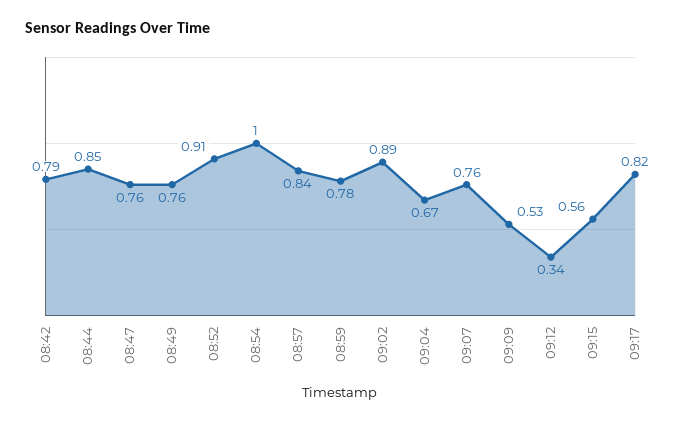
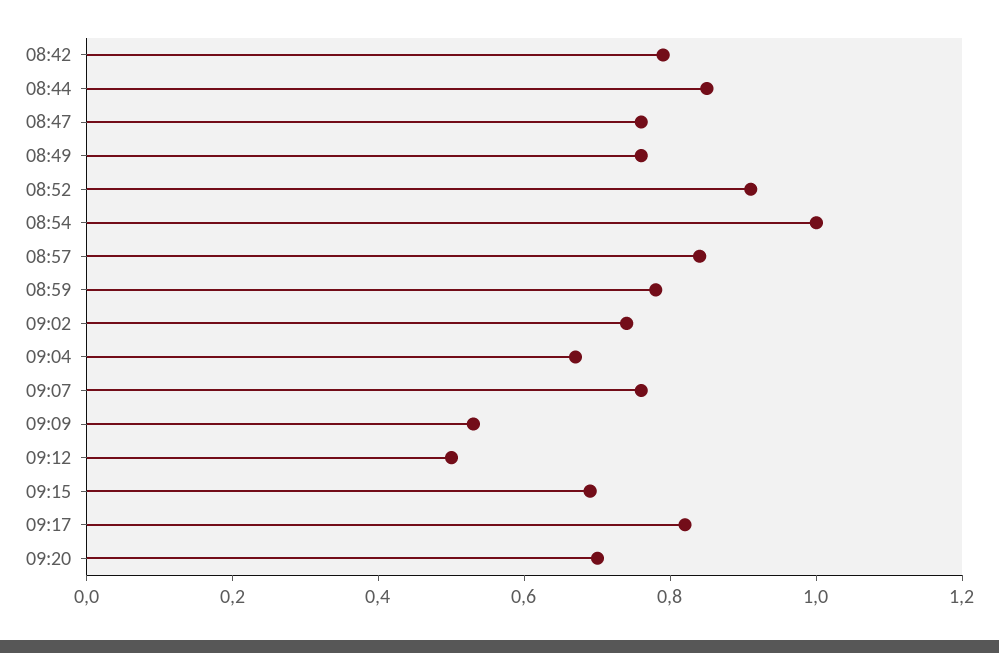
09:02: 0.89 -> 0.75
09:12: 0.34 -> 0.5
09:15: 0.56 -> 0.7
09:20: none -> 0.7

